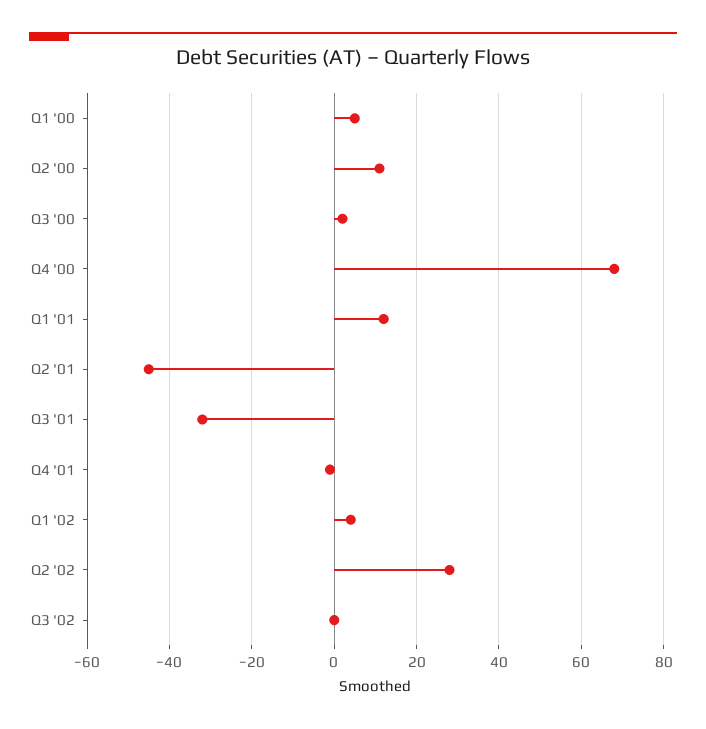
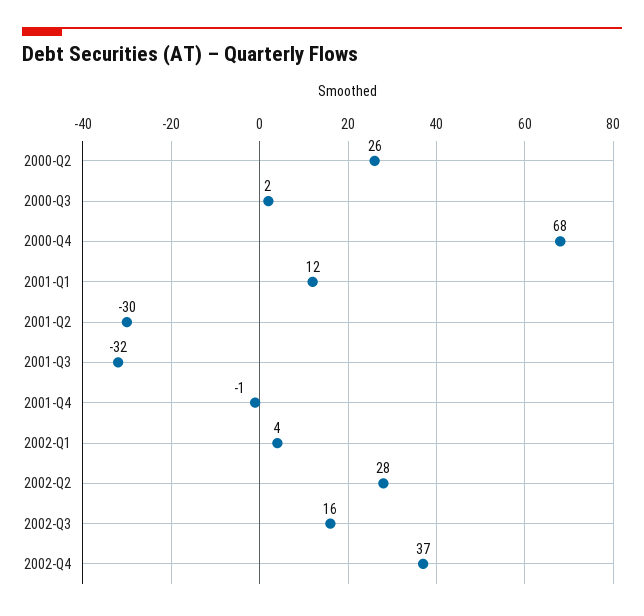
Q1 '00: 5 -> none
Q2 '00: 10 -> 26
Q2 '01: -45 -> -30
Q3 '02: 0 -> 16
2002-Q4: none -> 37

